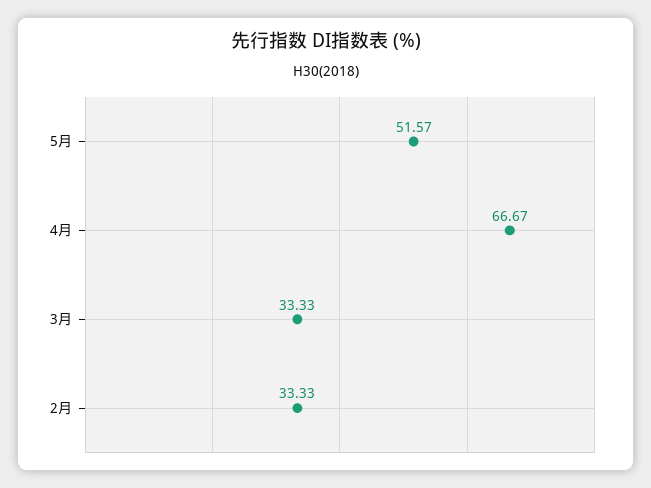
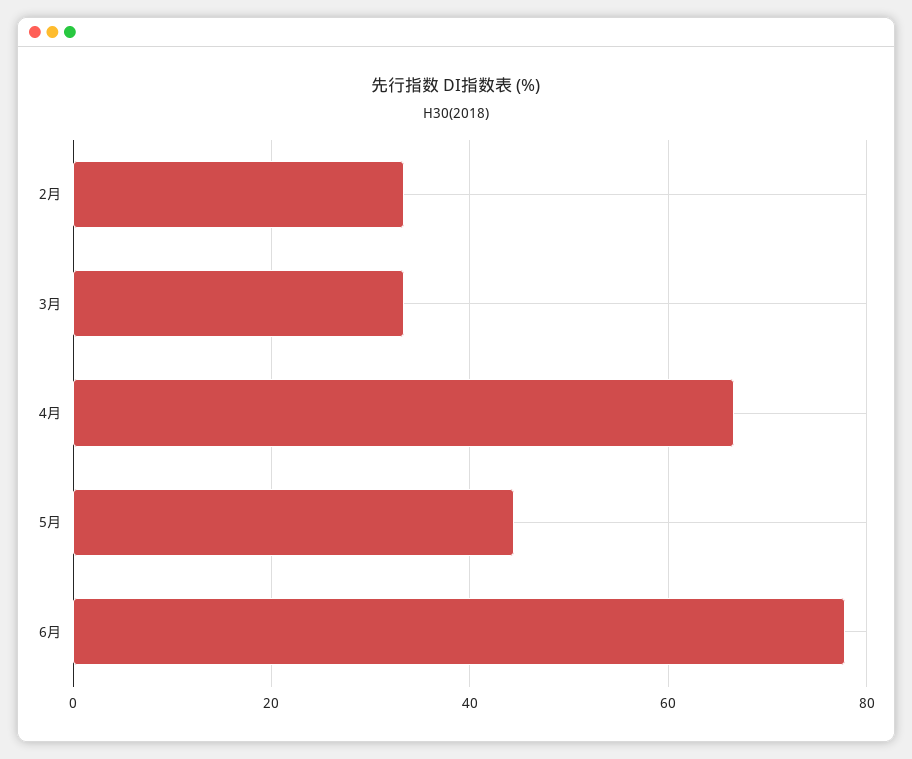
5月: 51.57 -> 44
6月: none -> 78

